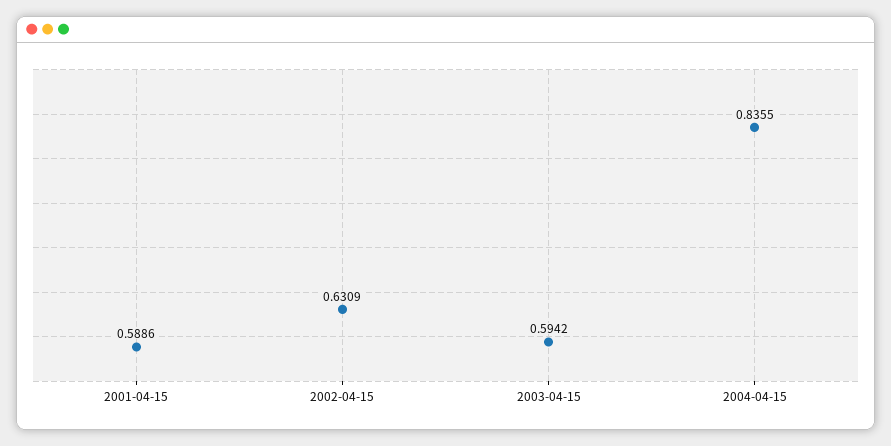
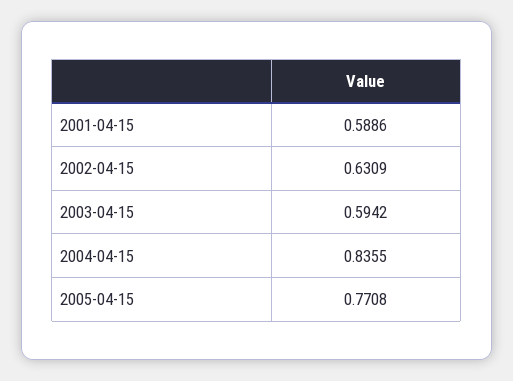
2005-04-15: none -> 0.7708

